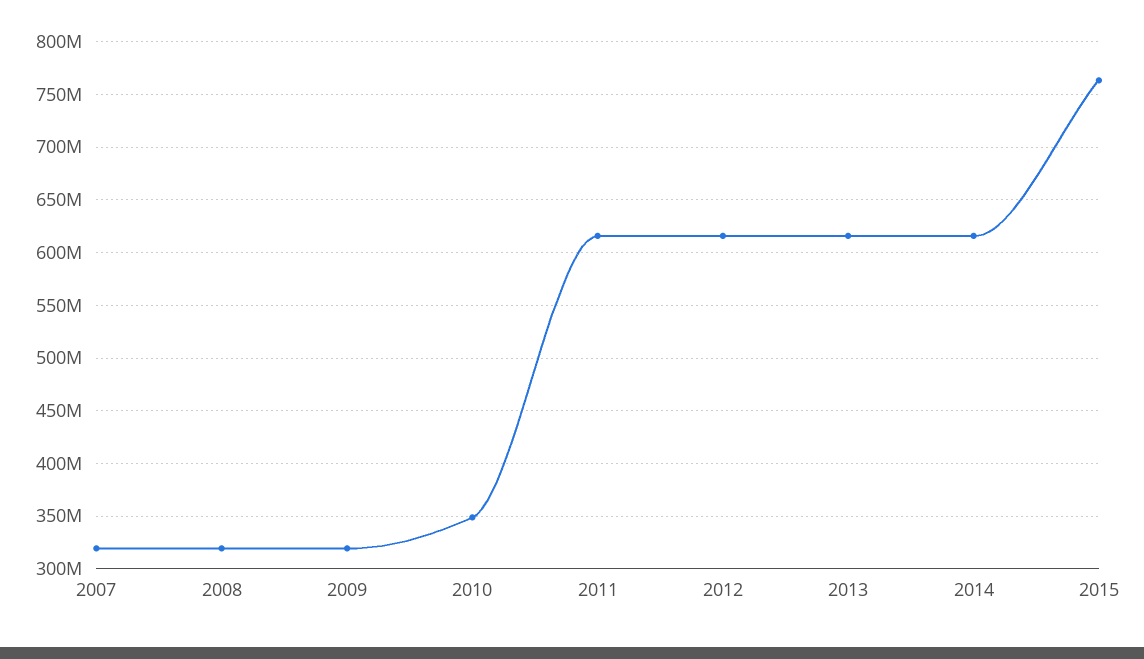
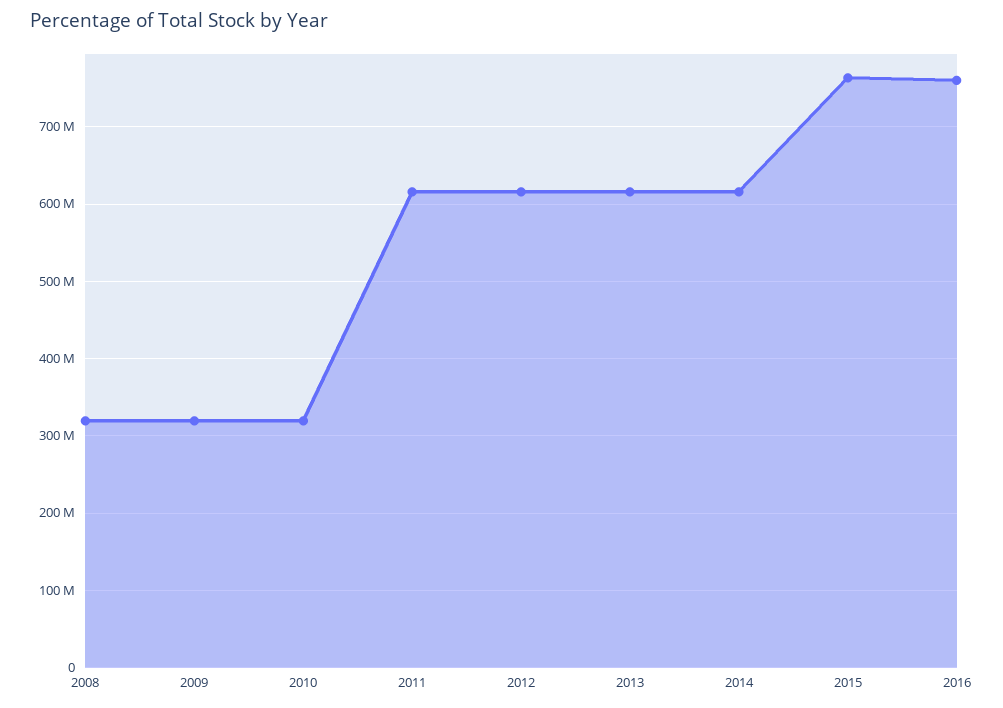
2007: 320000000 -> none
2010: 350000000 -> 320000000
2016: none -> 760000000

